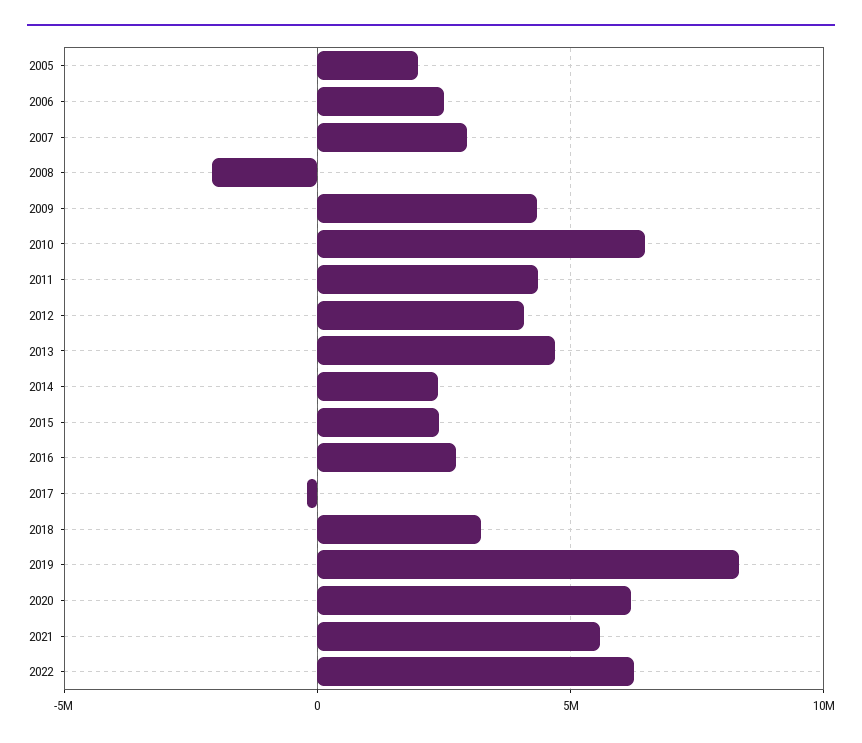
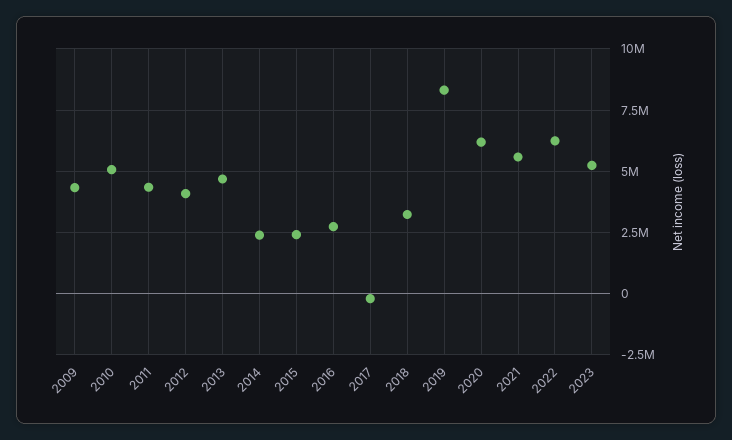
2005: 2000000 -> none
2006: 2500000 -> none
2007: 3000000 -> none
2008: -2000000 -> none
2010: 6500000 -> 5000000
2023: none -> 5250000

